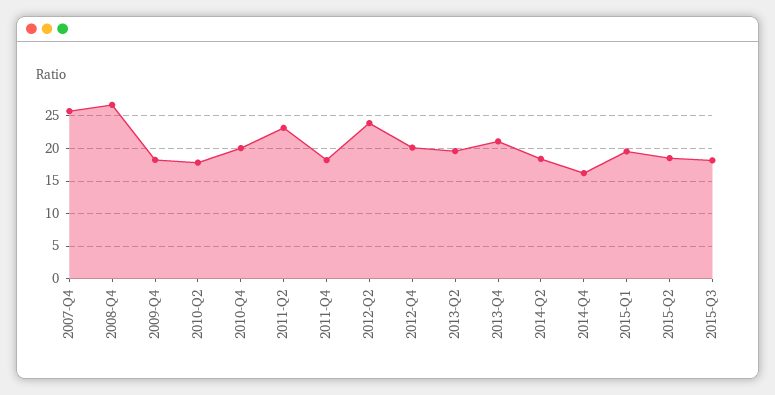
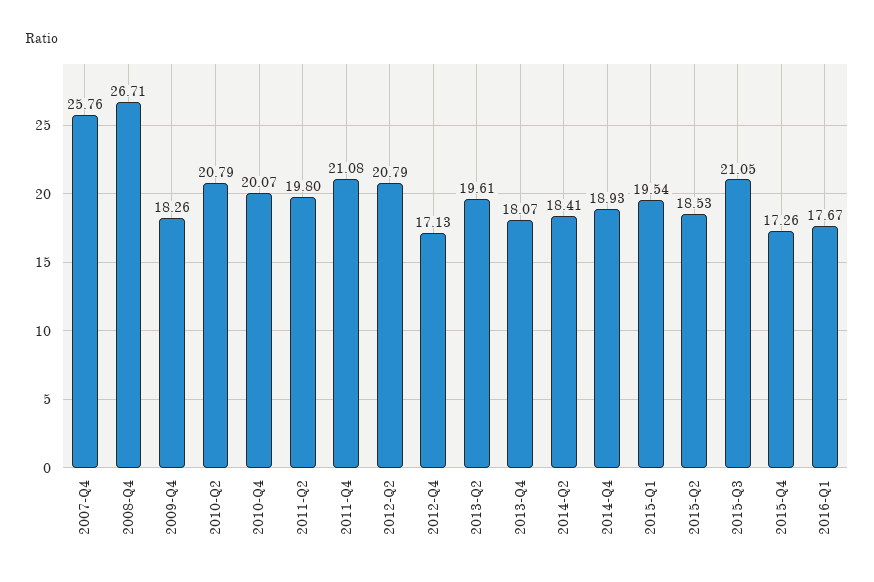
2010-Q2: 18 -> 20.79
2011-Q2: 23 -> 19.8
2011-Q4: 18 -> 21.08
2012-Q2: 24 -> 20.79
2012-Q4: 20 -> 17.13
2013-Q4: 21 -> 18.07
2014-Q4: 16 -> 18.93
2015-Q3: 18 -> 21.05
2015-Q4: none -> 17.26
2016-Q1: none -> 17.67

